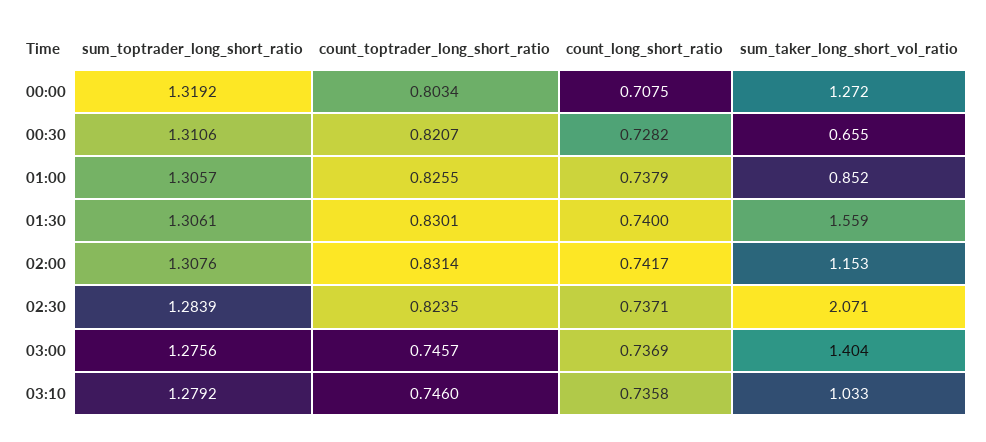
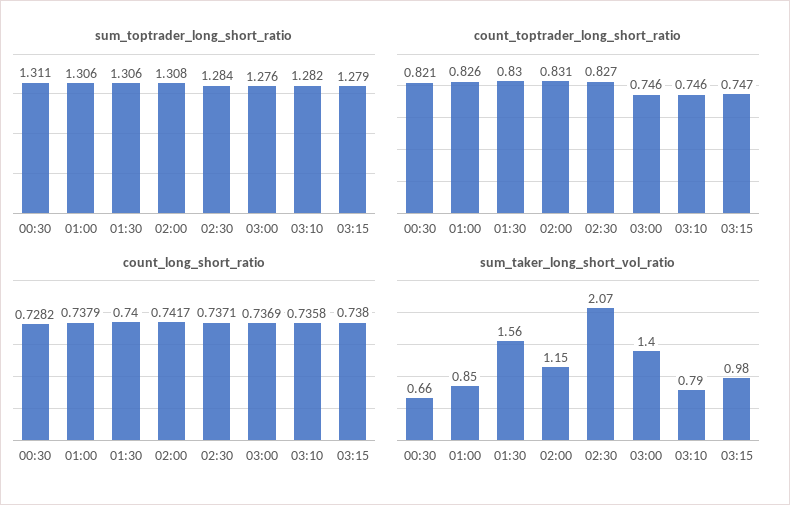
sum_toptrader_long_short_ratio, 00:00: 1.3192 -> none
count_toptrader_long_short_ratio, 00:00: 0.8034 -> none
count_long_short_ratio, 00:00: 0.7075 -> none
sum_taker_long_short_vol_ratio, 00:00: 1.272 -> none
count_toptrader_long_short_ratio, 02:30: 0.8235 -> 0.827
sum_toptrader_long_short_ratio, 03:10: 1.2792 -> 1.282
sum_taker_long_short_vol_ratio, 03:10: 1.033 -> 0.79
sum_toptrader_long_short_ratio, 03:15: none -> 1.279
count_toptrader_long_short_ratio, 03:15: none -> 0.747
count_long_short_ratio, 03:15: none -> 0.738
sum_taker_long_short_vol_ratio, 03:15: none -> 0.98

